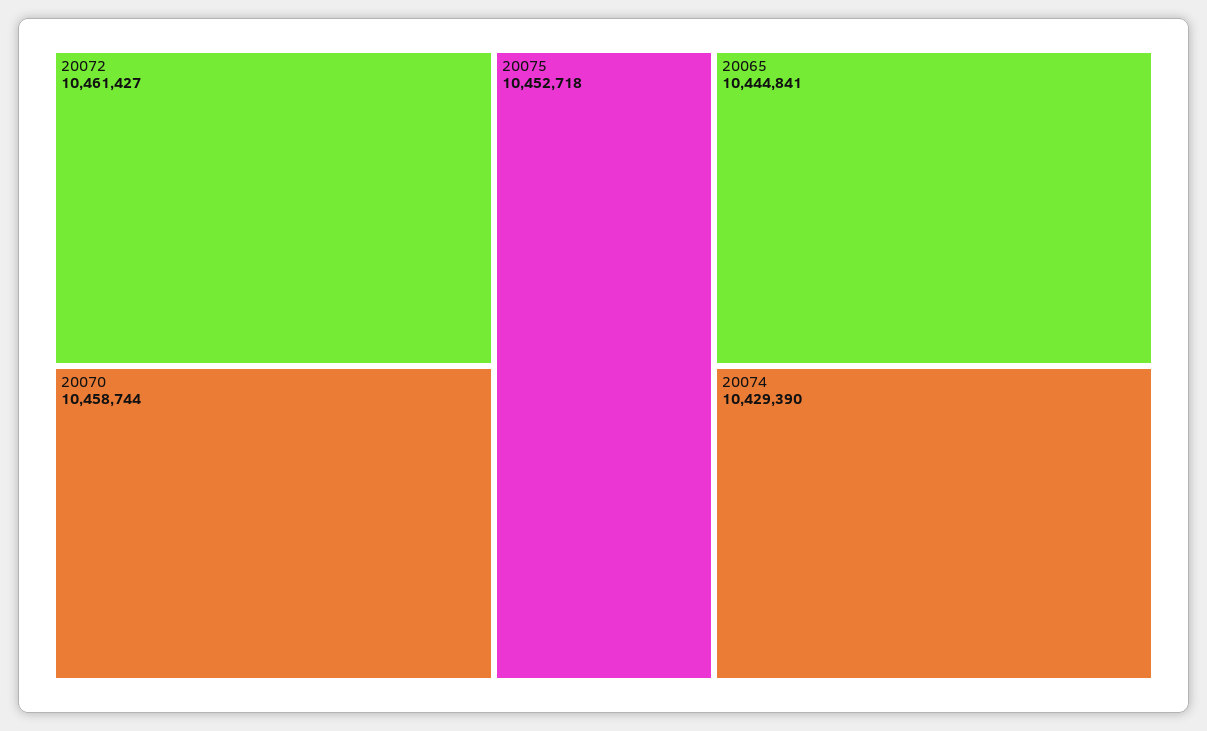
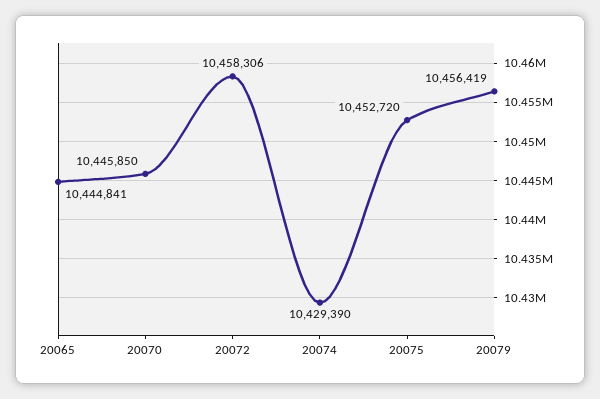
20072: 10461427 -> 10458306
20070: 10458744 -> 10445850
20075: 10452718 -> 10452720
20079: none -> 10456419

